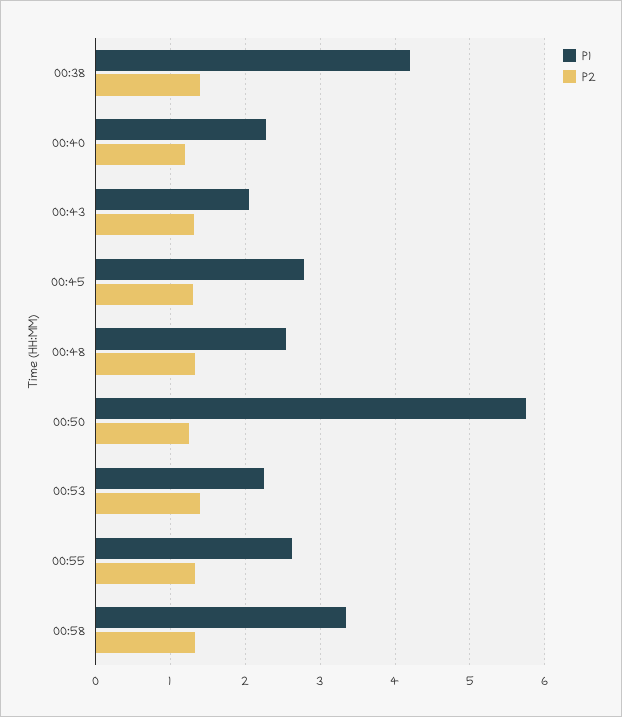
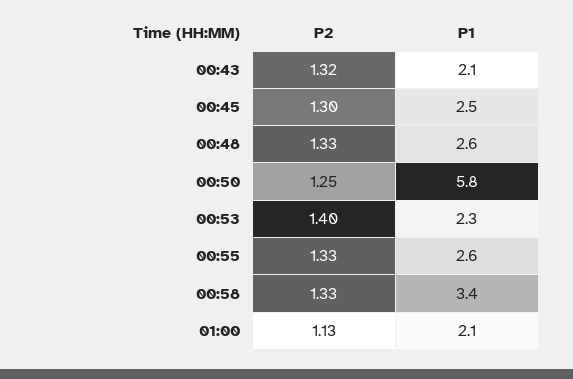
P1, 00:38: 4.2 -> none
P2, 00:38: 1.4 -> none
P1, 00:40: 2.3 -> none
P2, 00:40: 1.2 -> none
P1, 00:45: 2.8 -> 2.5
P2, 01:00: none -> 1.13
P1, 01:00: none -> 2.1

